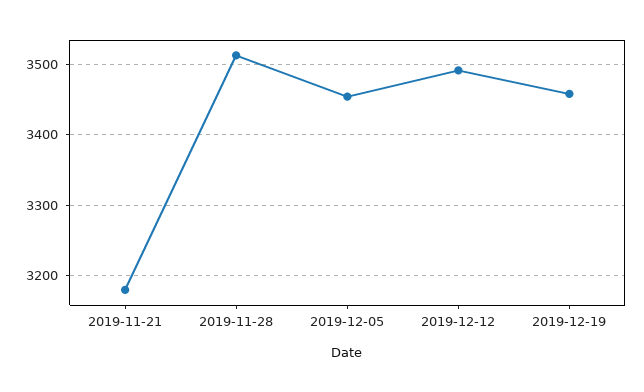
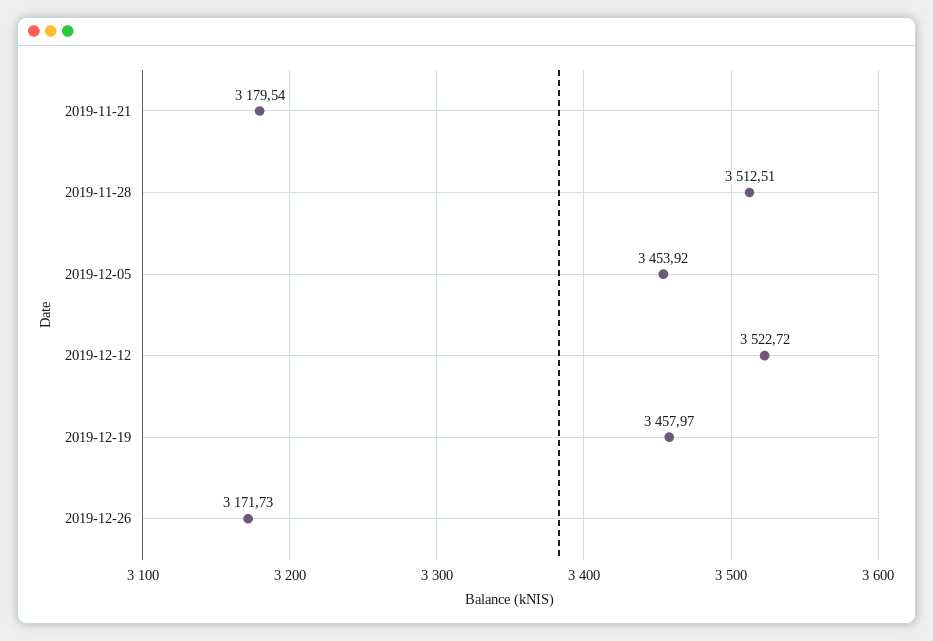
2019-12-12: 3490 -> 3522.72
2019-12-26: none -> 3171.73

